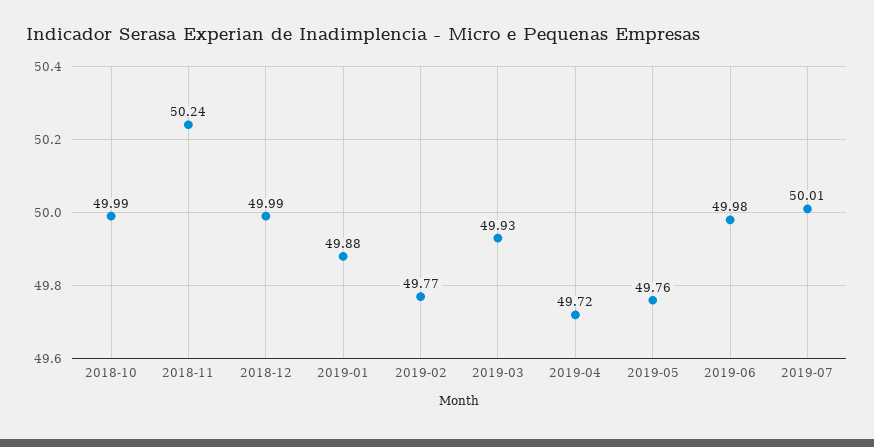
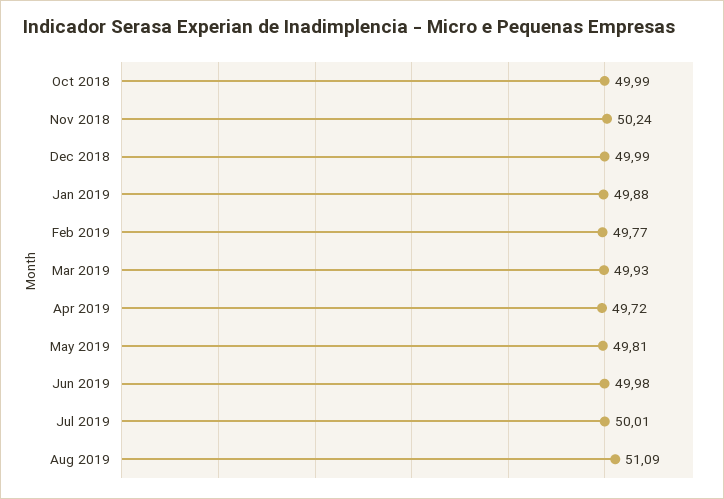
2019-05: 49.76 -> 49.81
Aug 2019: none -> 51.09

